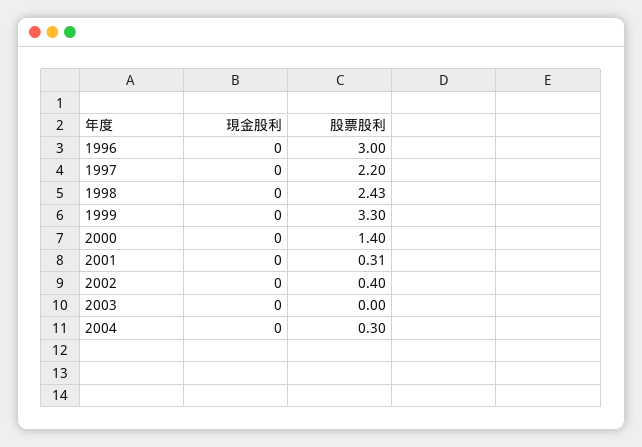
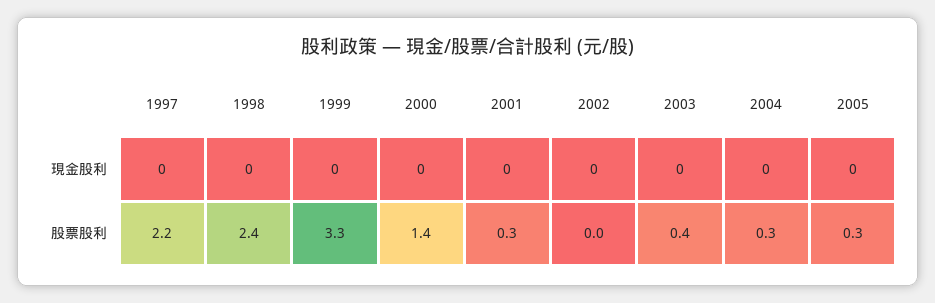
現金股利, 1996: 0 -> none
股票股利, 1996: 3 -> none
股票股利, 2002: 0.4 -> 0
股票股利, 2003: 0 -> 0.4
現金股利, 2005: none -> 0
股票股利, 2005: none -> 0.3

